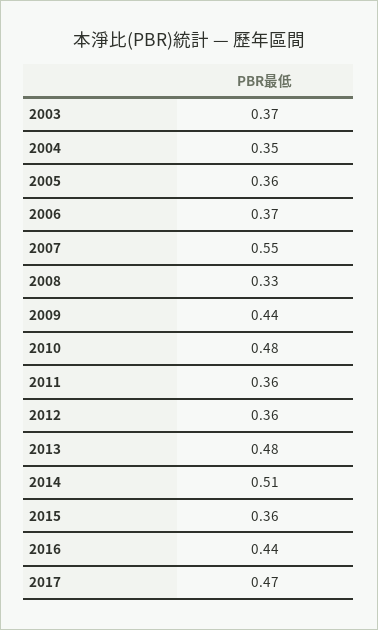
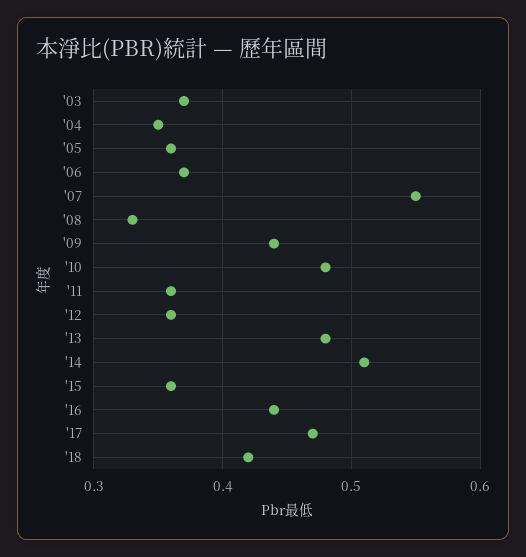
'18: none -> 0.42

